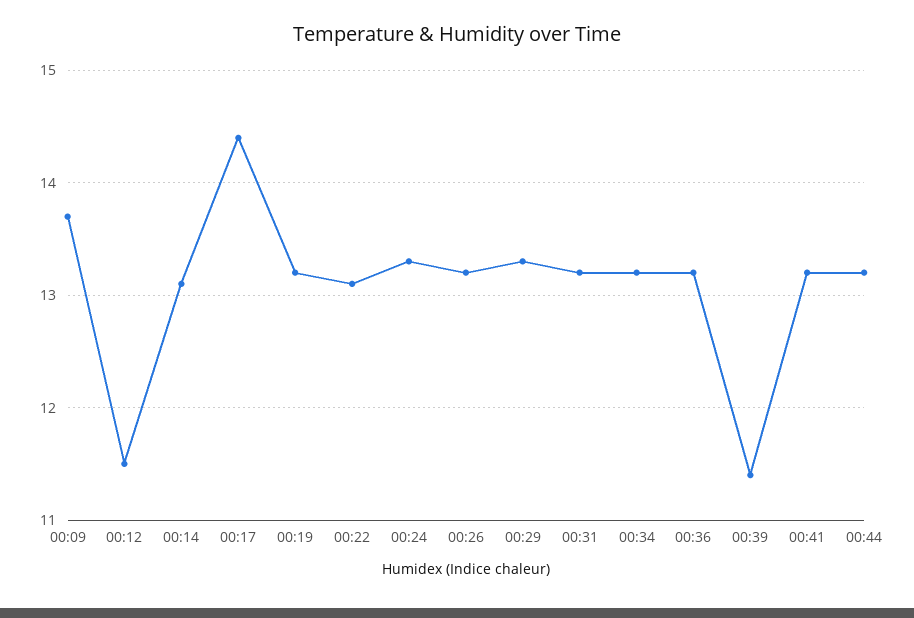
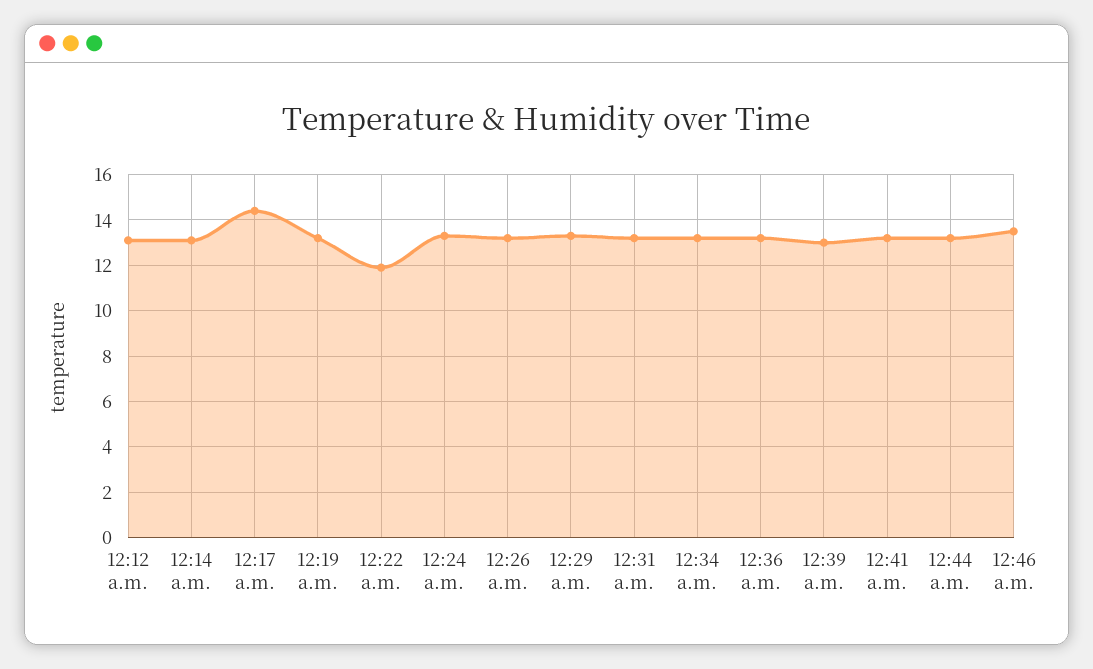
00:09: 13.7 -> none
00:12: 11.5 -> 13
00:22: 13.1 -> 12
00:39: 11.4 -> 13
12:46 a.m.: none -> 13.5

